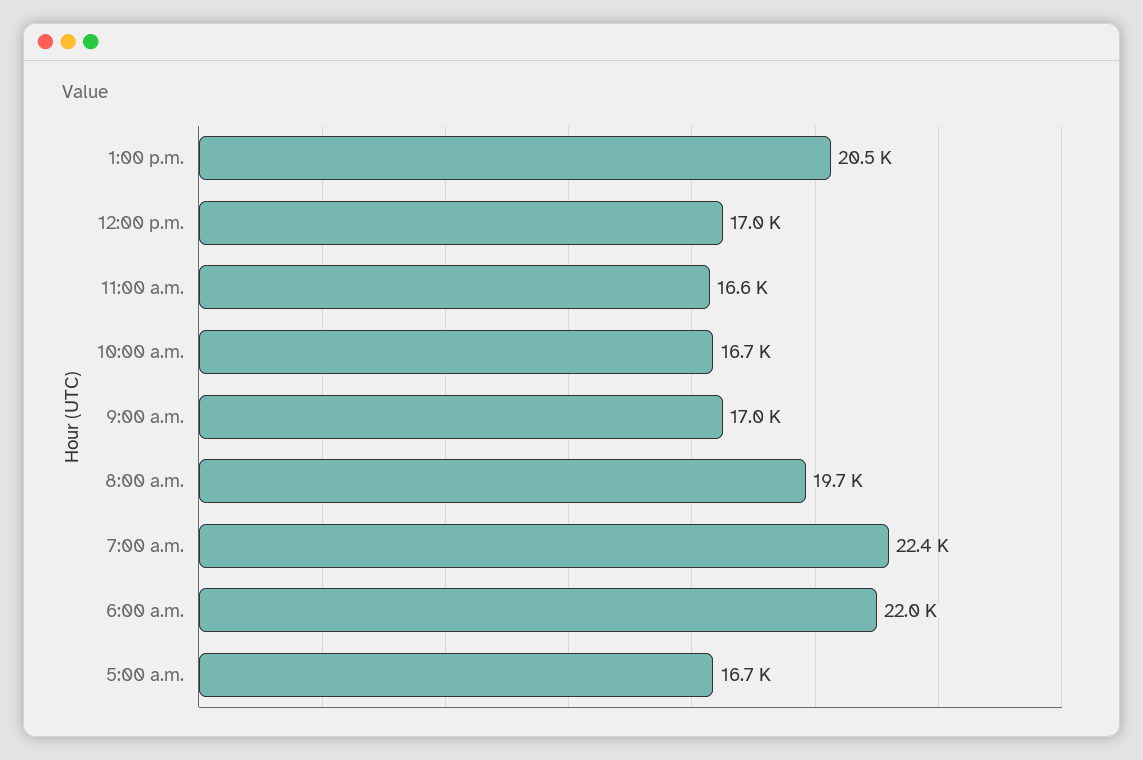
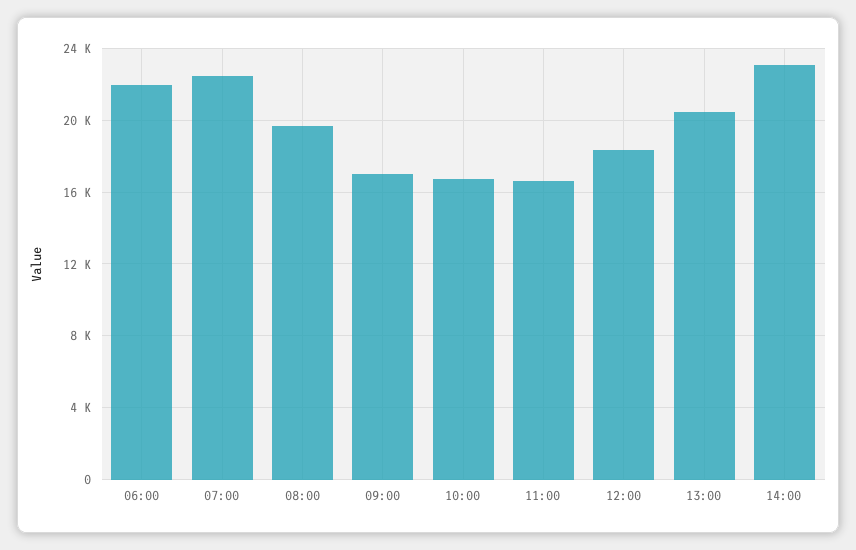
12:00 p.m.: 17000 -> 18500
5:00 a.m.: 16700 -> none
14:00: none -> 23000

